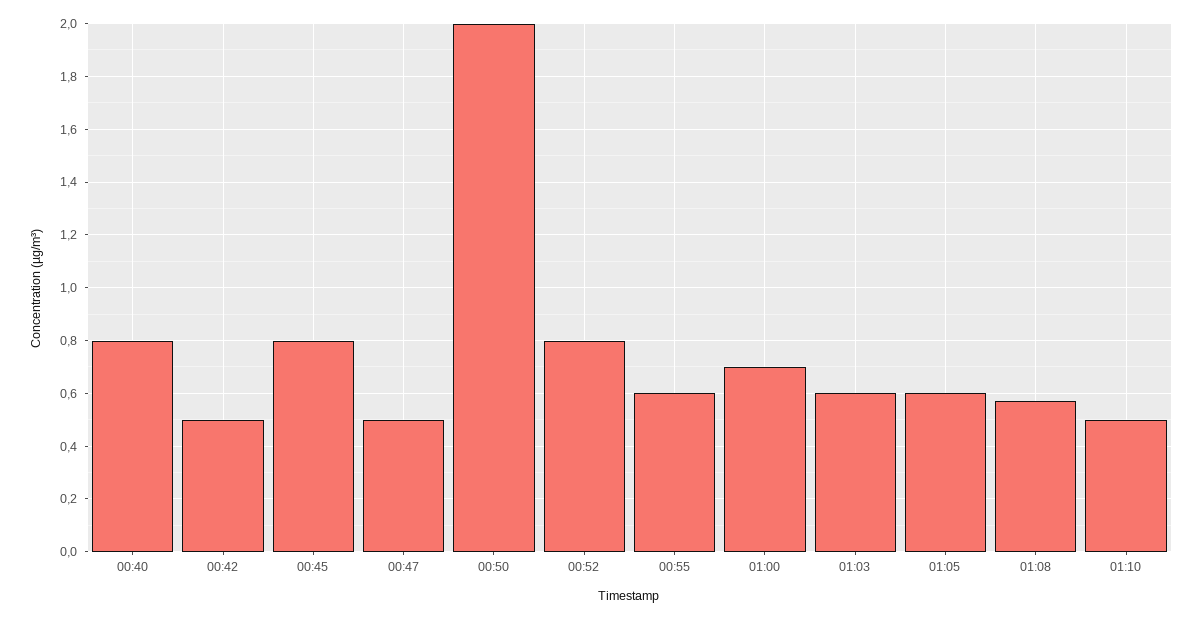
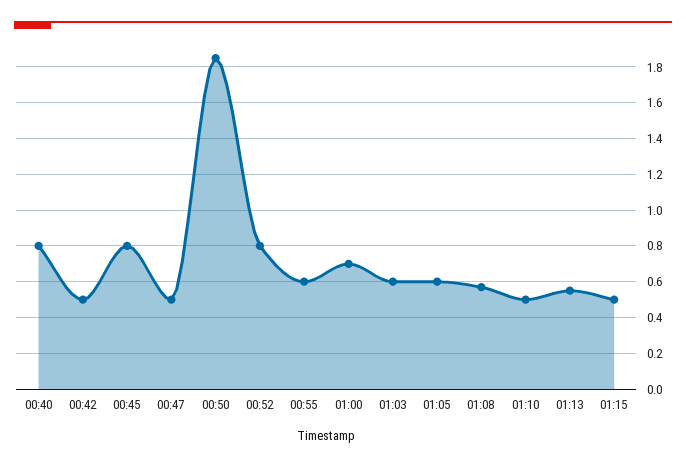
00:50: 2 -> 1.85
01:13: none -> 0.55
01:15: none -> 0.5

